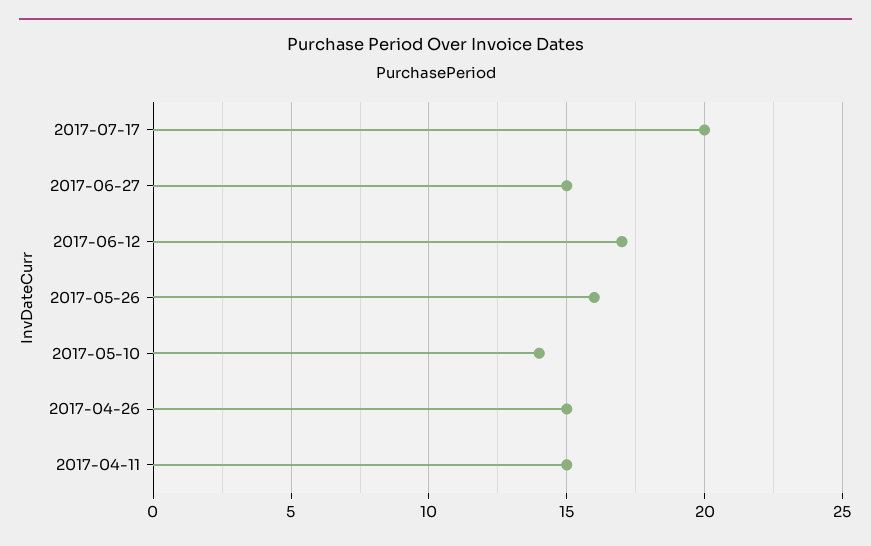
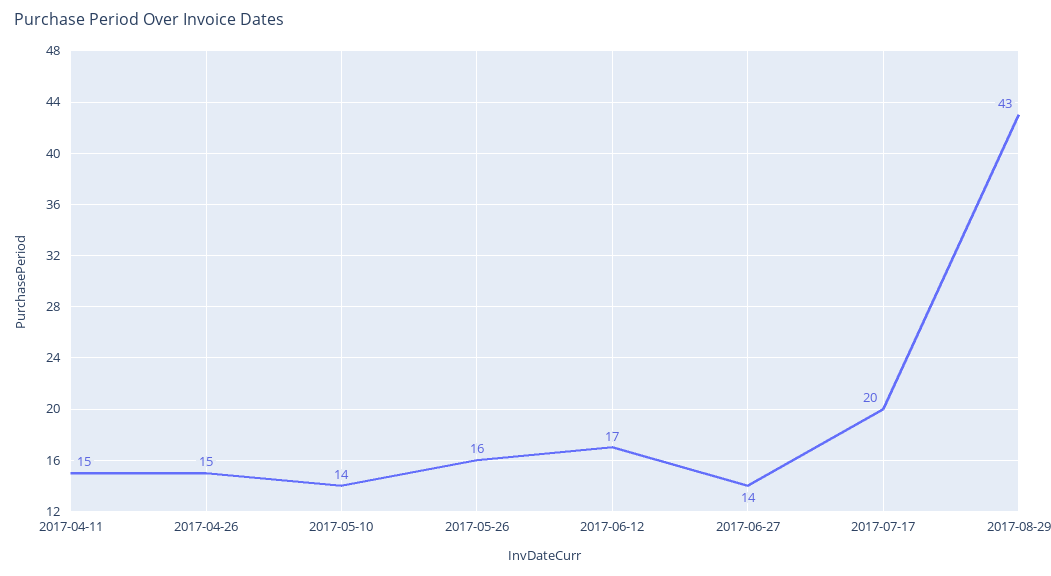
2017-06-27: 15 -> 14
2017-08-29: none -> 43

